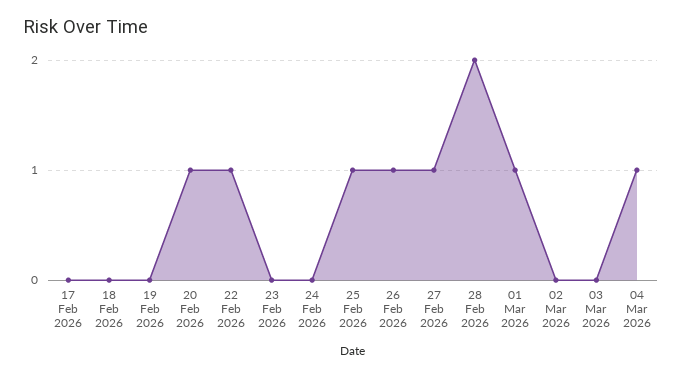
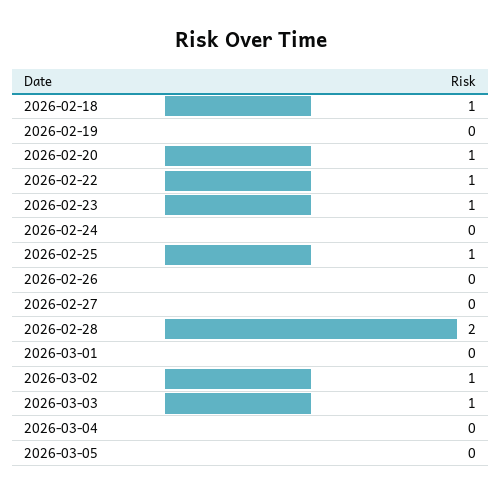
17 Feb 2026: 0 -> none
18 Feb 2026: 0 -> 1
23 Feb 2026: 0 -> 1
26 Feb 2026: 1 -> 0
27 Feb 2026: 1 -> 0
01 Mar 2026: 1 -> 0
02 Mar 2026: 0 -> 1
03 Mar 2026: 0 -> 1
04 Mar 2026: 1 -> 0
2026-03-05: none -> 0

